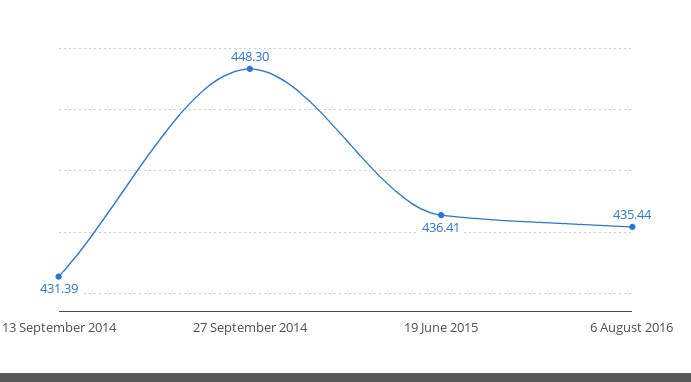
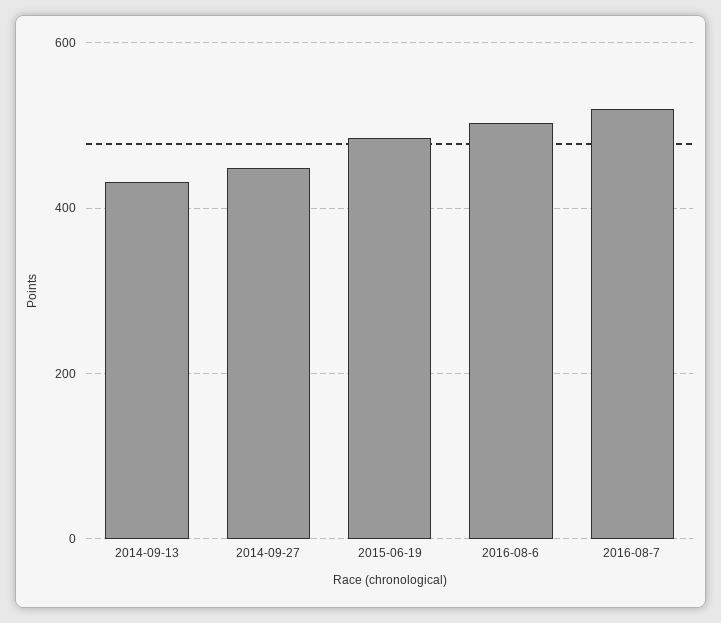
19 June 2015: 436.41 -> 480
6 August 2016: 435.44 -> 500
2016-08-7: none -> 520

